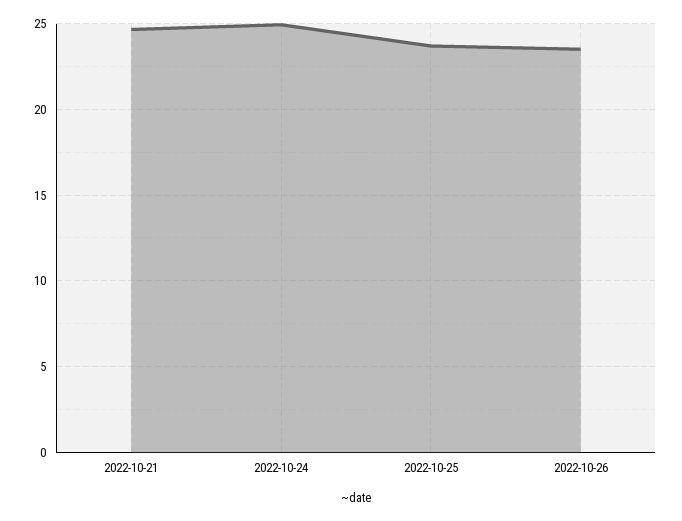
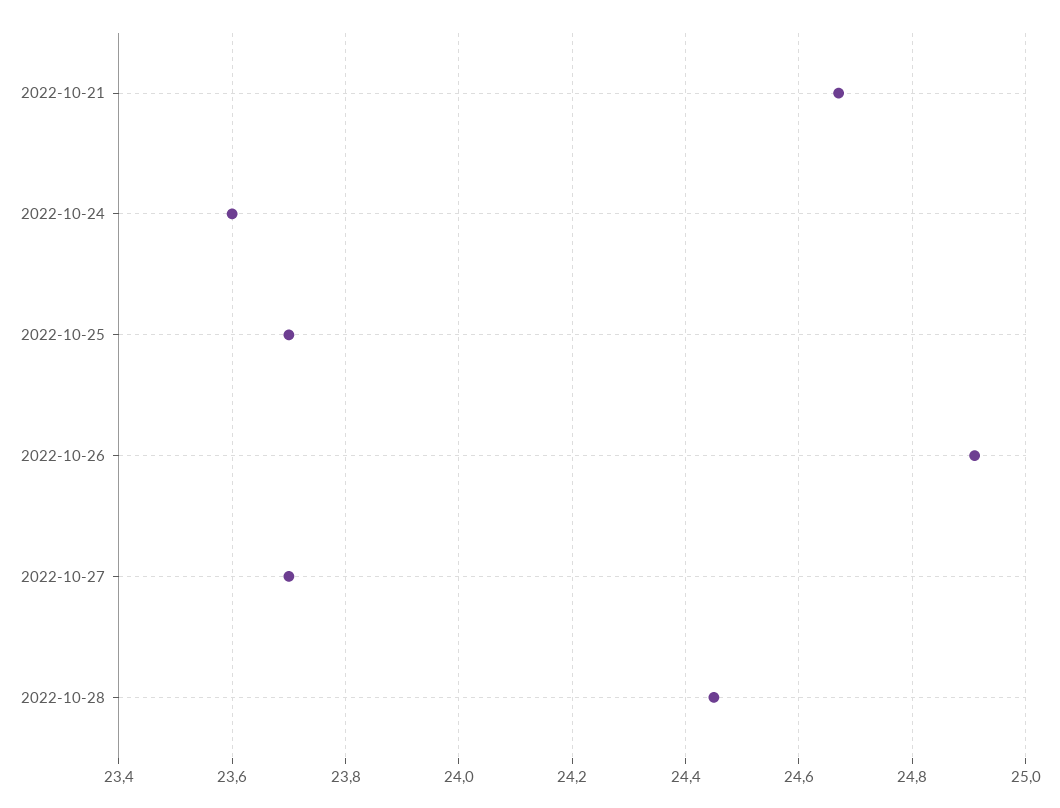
2022-10-24: 25 -> 23.6
2022-10-26: 23.5 -> 24.9
2022-10-27: none -> 23.7
2022-10-28: none -> 24.45

